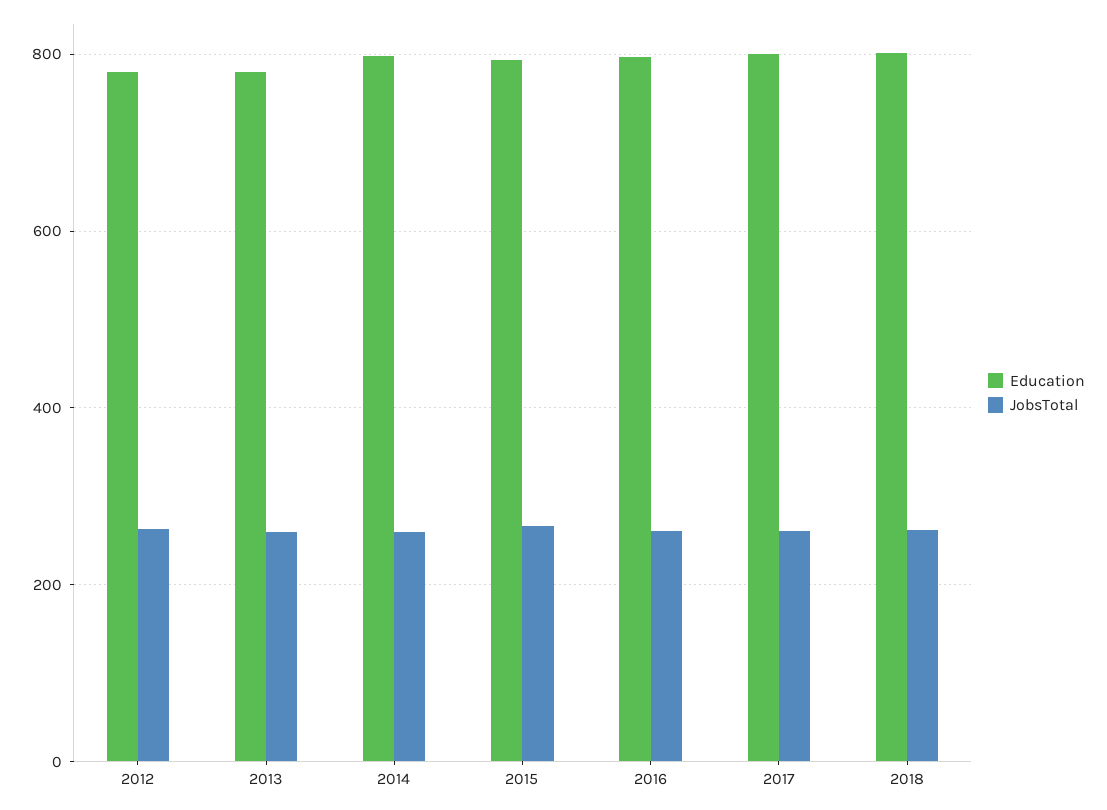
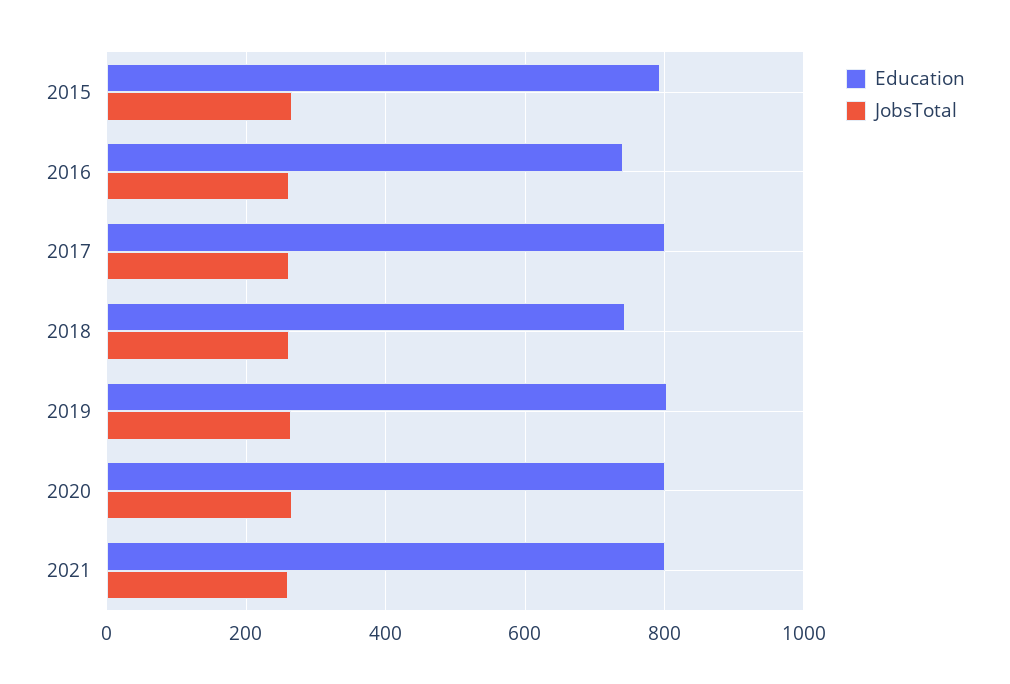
Education, 2012: 780 -> none
JobsTotal, 2012: 260 -> none
Education, 2013: 780 -> none
JobsTotal, 2013: 260 -> none
Education, 2014: 800 -> none
JobsTotal, 2014: 260 -> none
Education, 2016: 800 -> 740
Education, 2018: 800 -> 740
Education, 2019: none -> 800
JobsTotal, 2019: none -> 260
Education, 2020: none -> 800
JobsTotal, 2020: none -> 260
Education, 2021: none -> 800
JobsTotal, 2021: none -> 260

